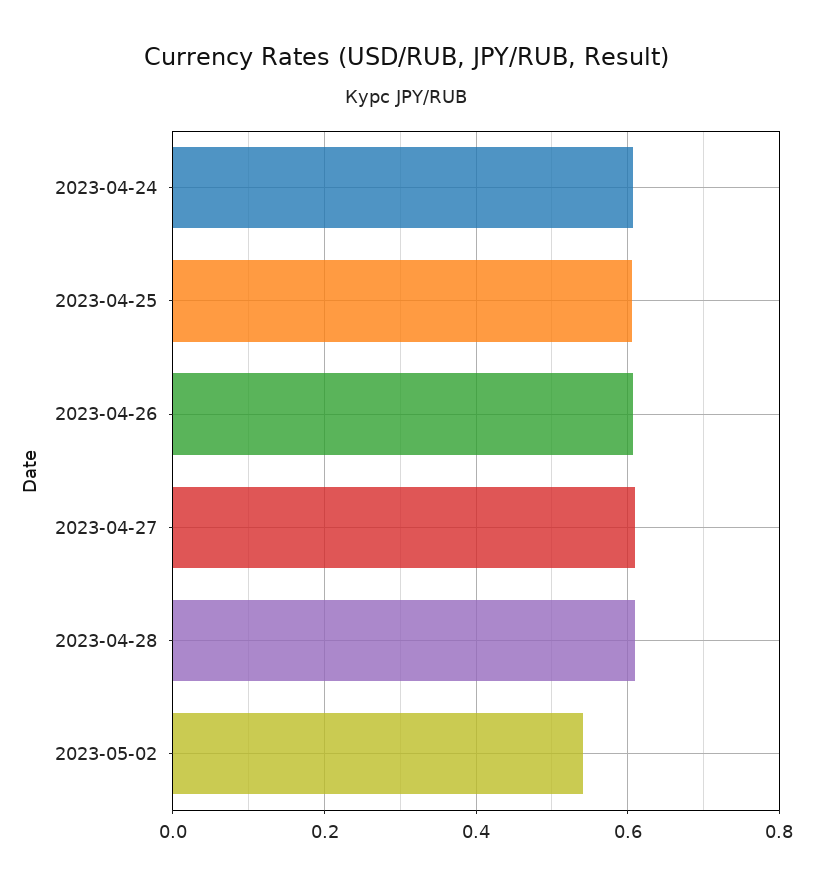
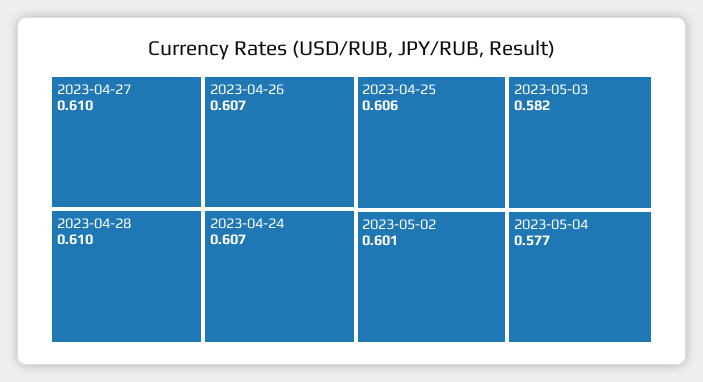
2023-05-02: 0.54 -> 0.601
2023-05-03: none -> 0.582
2023-05-04: none -> 0.577

